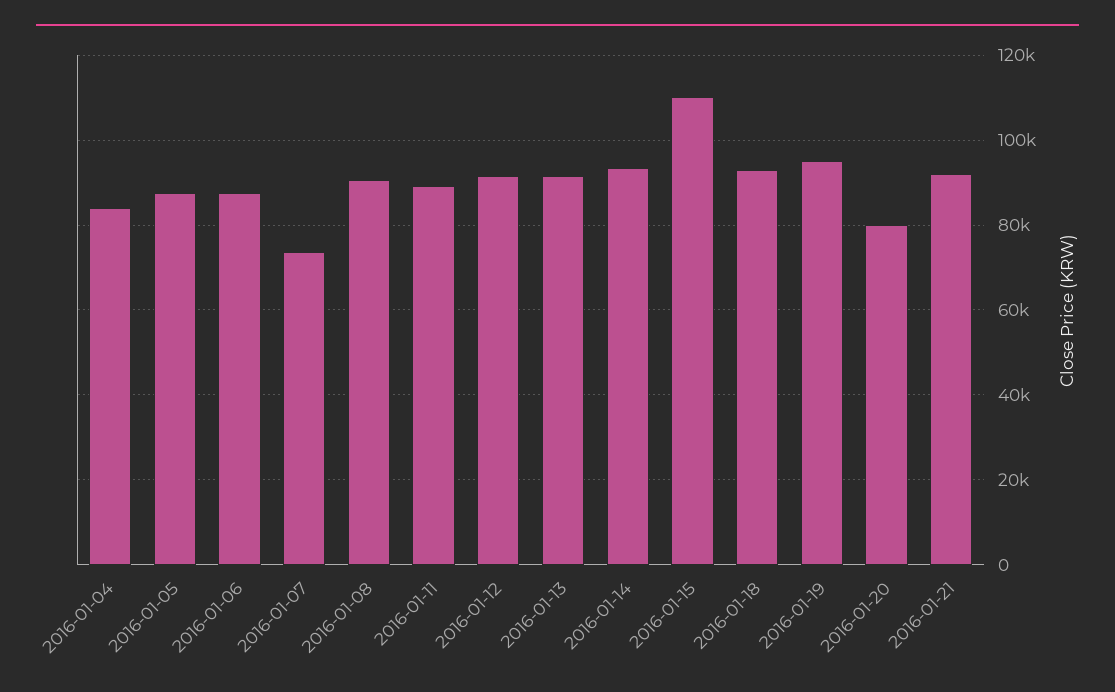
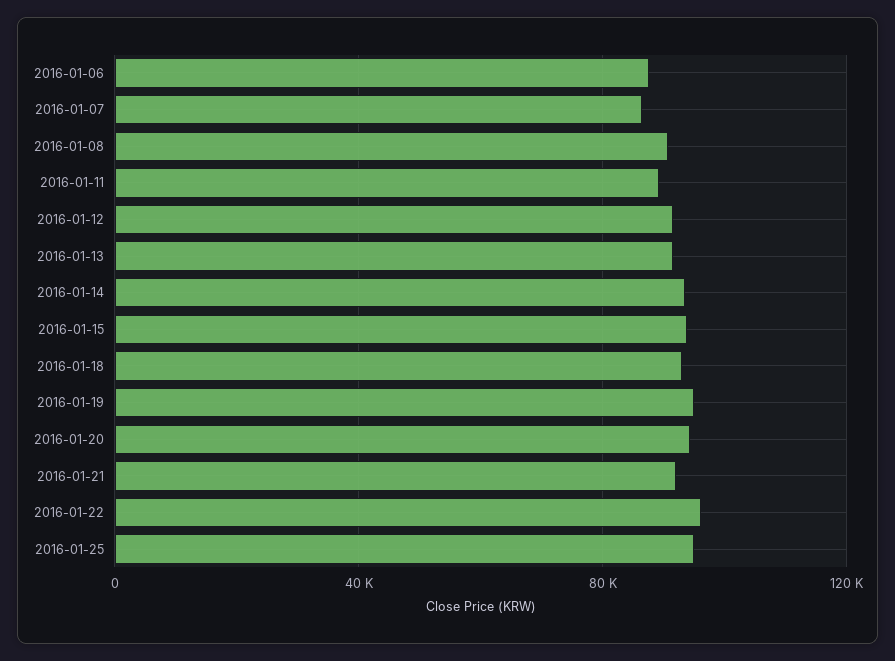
2016-01-04: 84000 -> none
2016-01-05: 88000 -> none
2016-01-07: 74000 -> 85000
2016-01-15: 110000 -> 95000
2016-01-20: 80000 -> 95000
2016-01-22: none -> 95000
2016-01-25: none -> 95000

